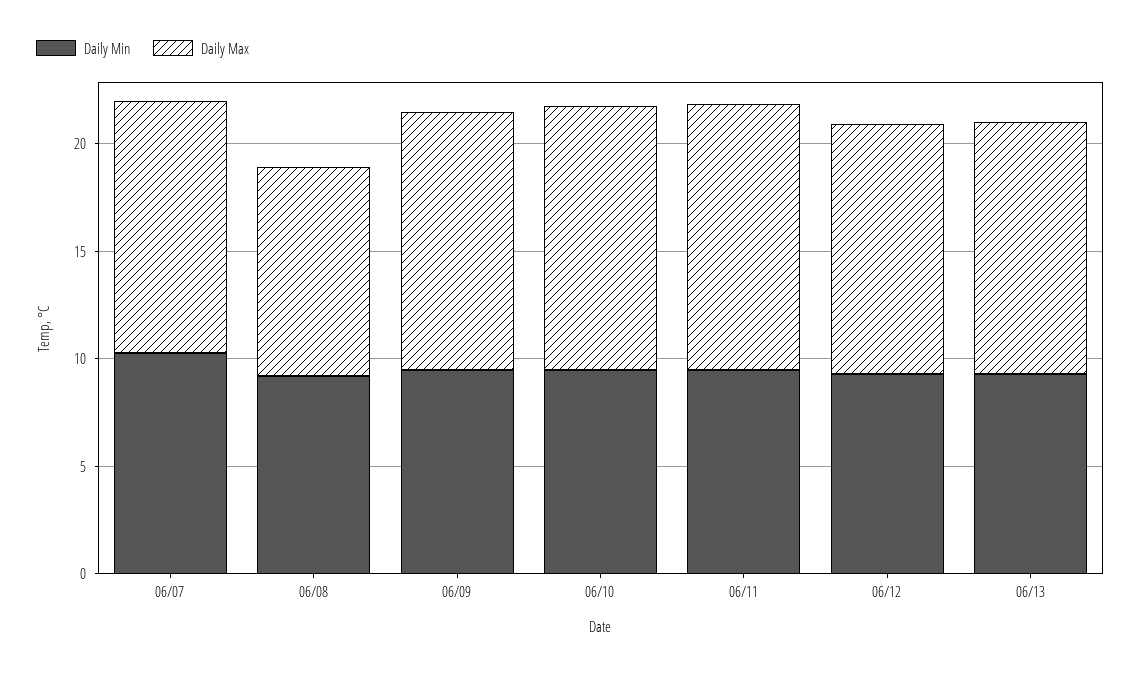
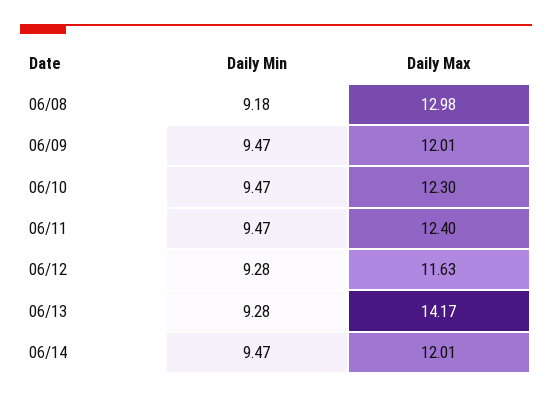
Daily Min, 06/07: 10 -> none
Daily Max, 06/07: 12 -> none
Daily Max, 06/08: 10 -> 12.98
Daily Max, 06/13: 12 -> 14.17
Daily Min, 06/14: none -> 9.47
Daily Max, 06/14: none -> 12.01

